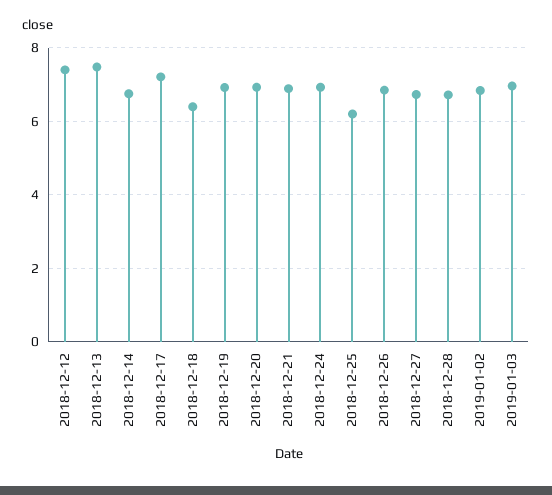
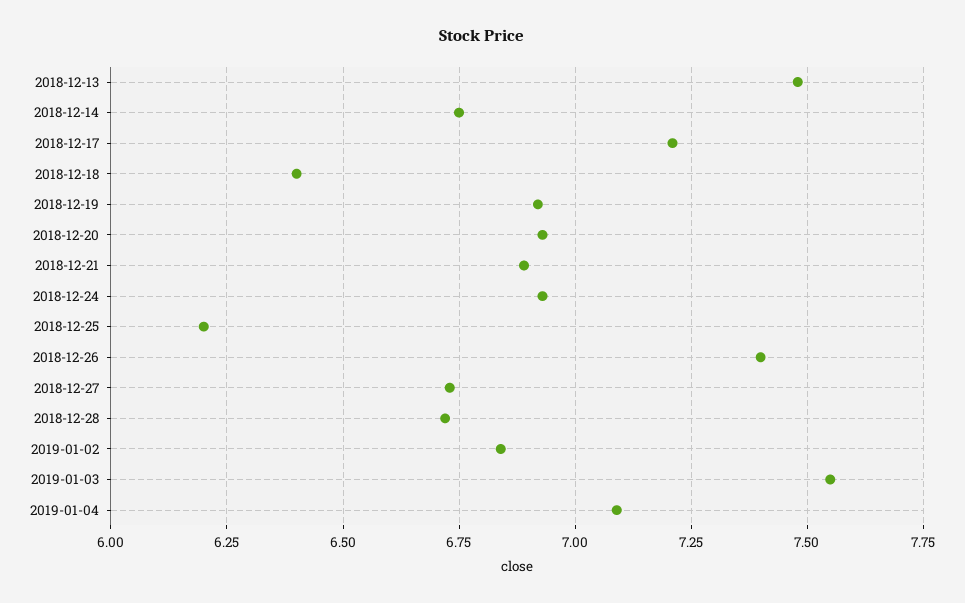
2018-12-12: 7.4 -> none
2018-12-26: 6.8 -> 7.4
2019-01-03: 7 -> 7.55
2019-01-04: none -> 7.1

